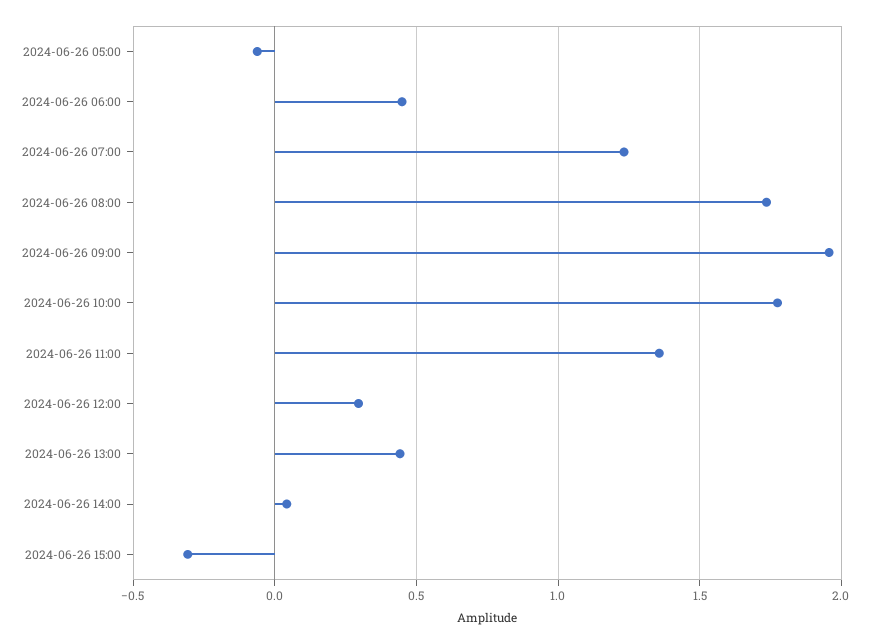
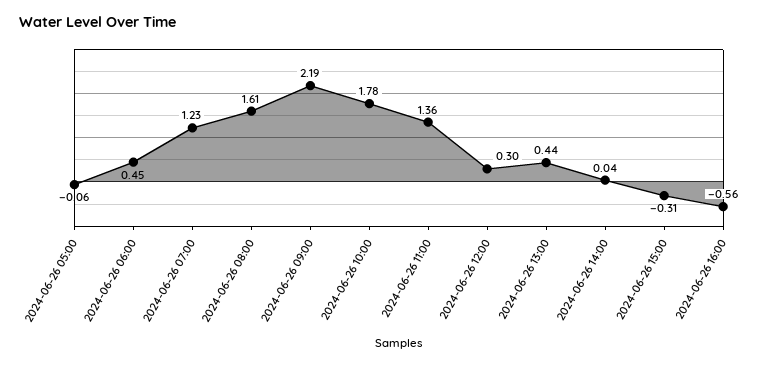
2024-06-26 08:00: 1.75 -> 1.61
2024-06-26 09:00: 1.95 -> 2.19
2024-06-26 16:00: none -> -0.56

